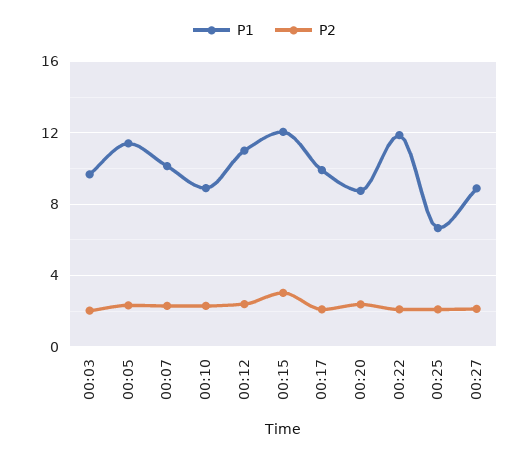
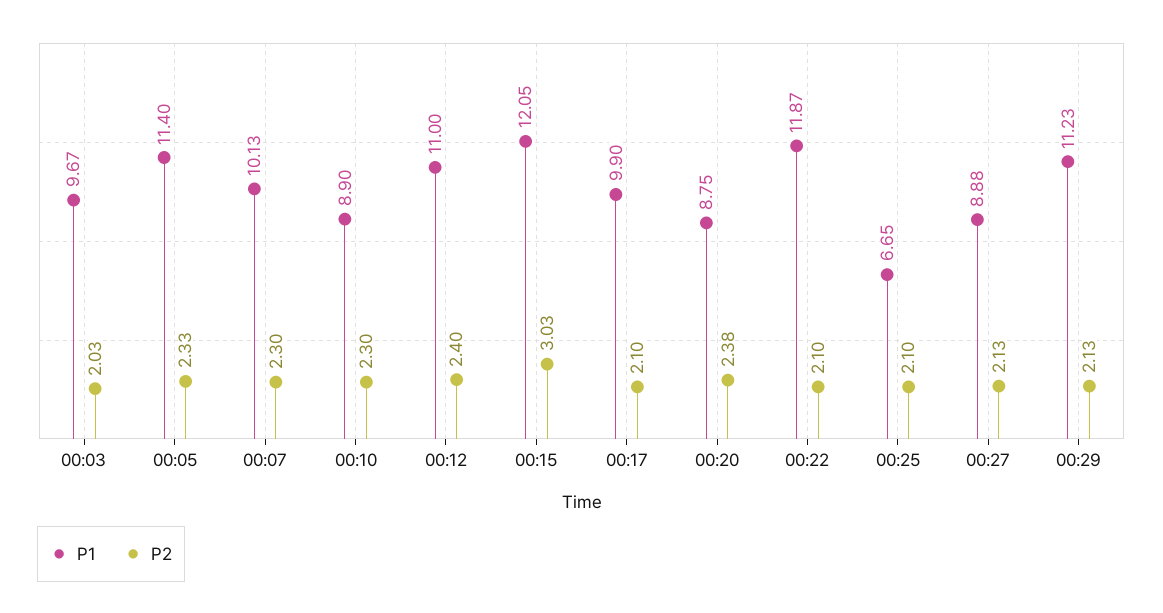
P1, 00:29: none -> 11.23
P2, 00:29: none -> 2.13

